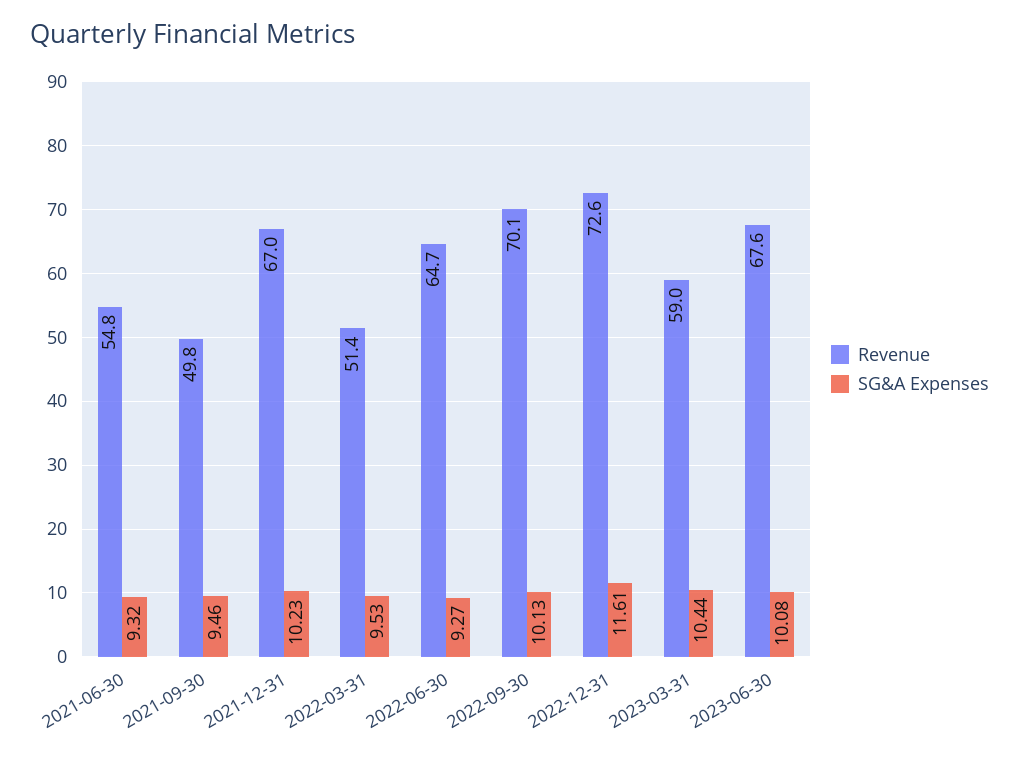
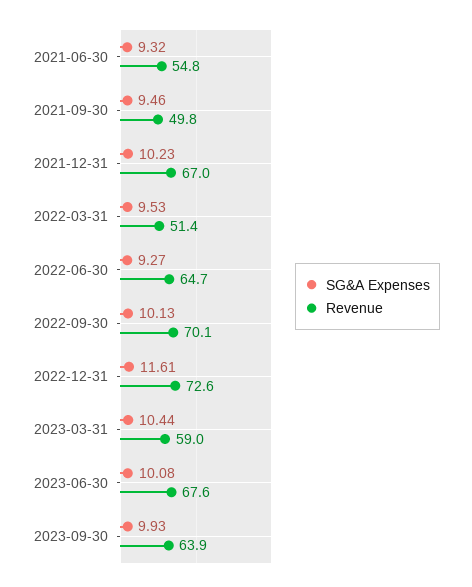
SG&A Expenses, 2023-09-30: none -> 9.93
Revenue, 2023-09-30: none -> 63.9

